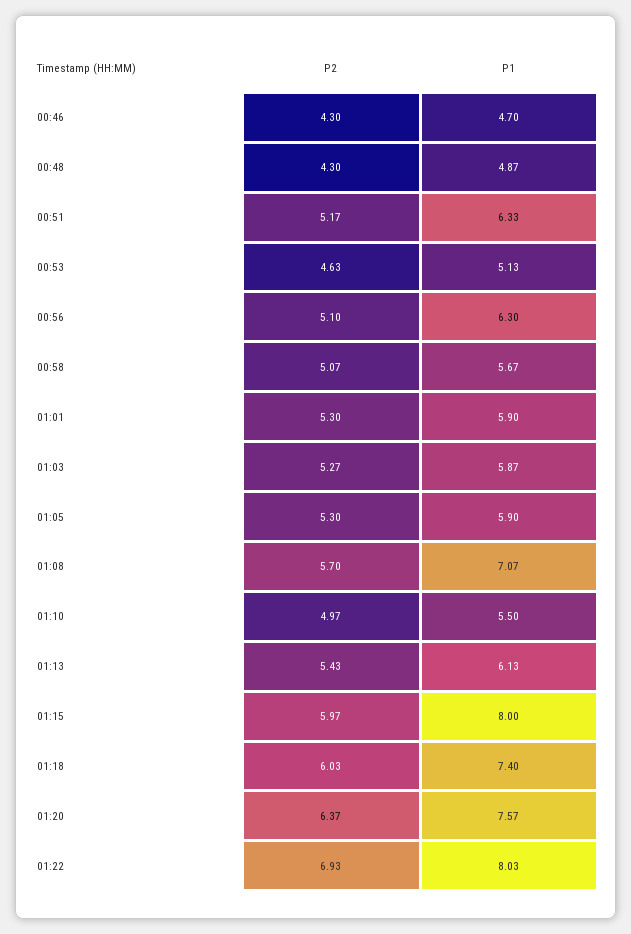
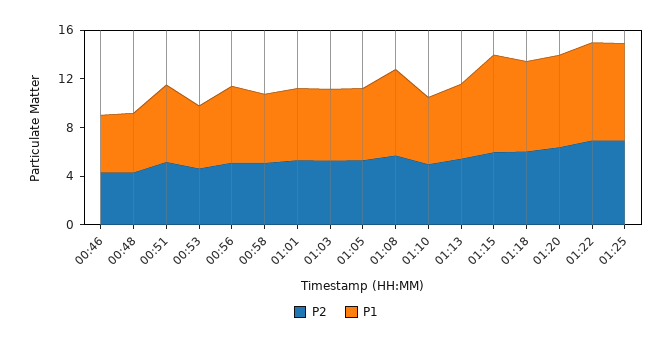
P2, 01:25: none -> 7
P1, 01:25: none -> 8

